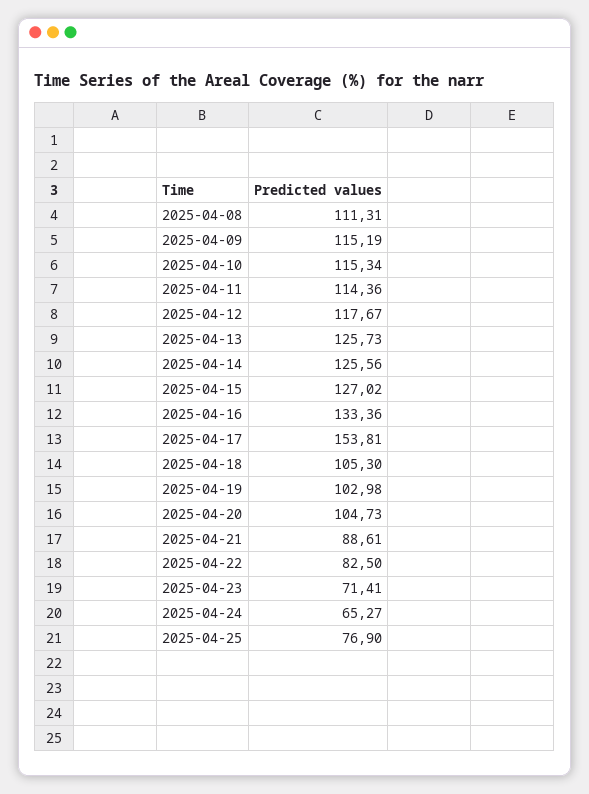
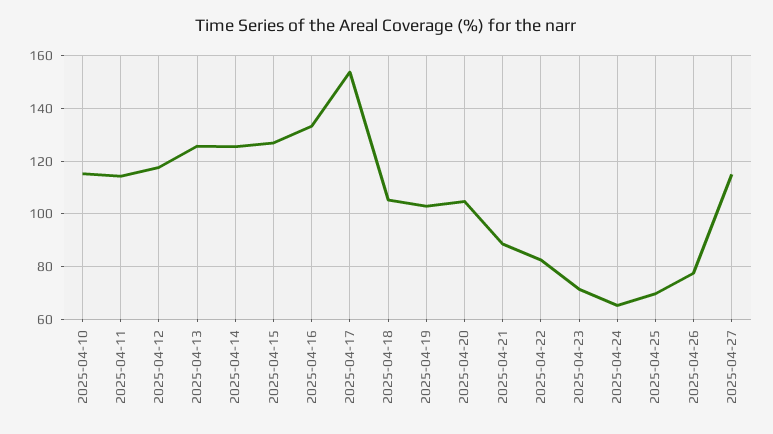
2025-04-08: 111.31 -> none
2025-04-09: 115.19 -> none
2025-04-25: 76.9 -> 70
2025-04-26: none -> 77.5
2025-04-27: none -> 115

